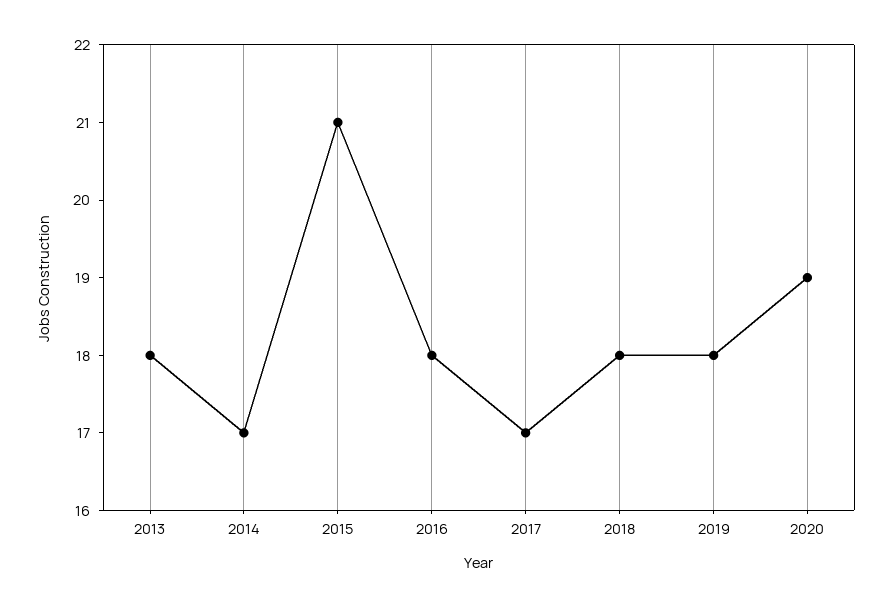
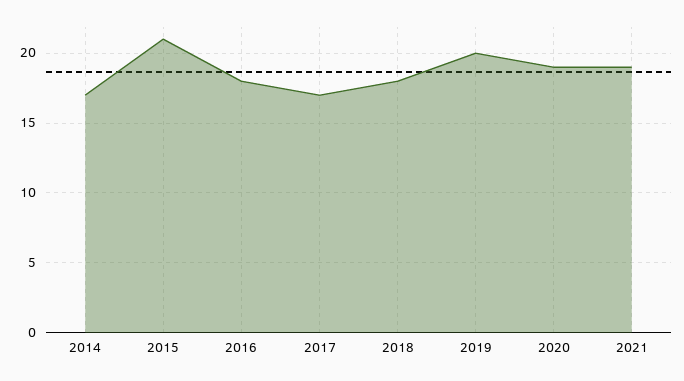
2013: 18 -> none
2019: 18 -> 20
2021: none -> 19

